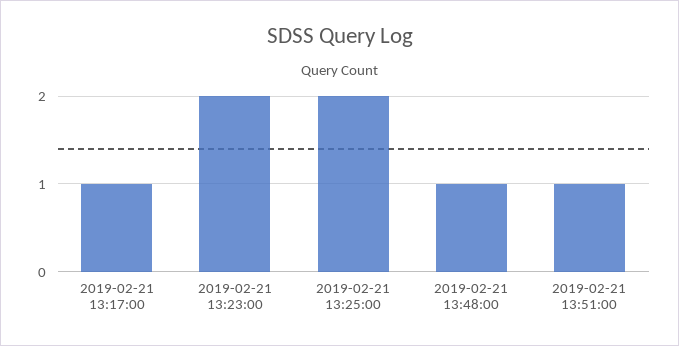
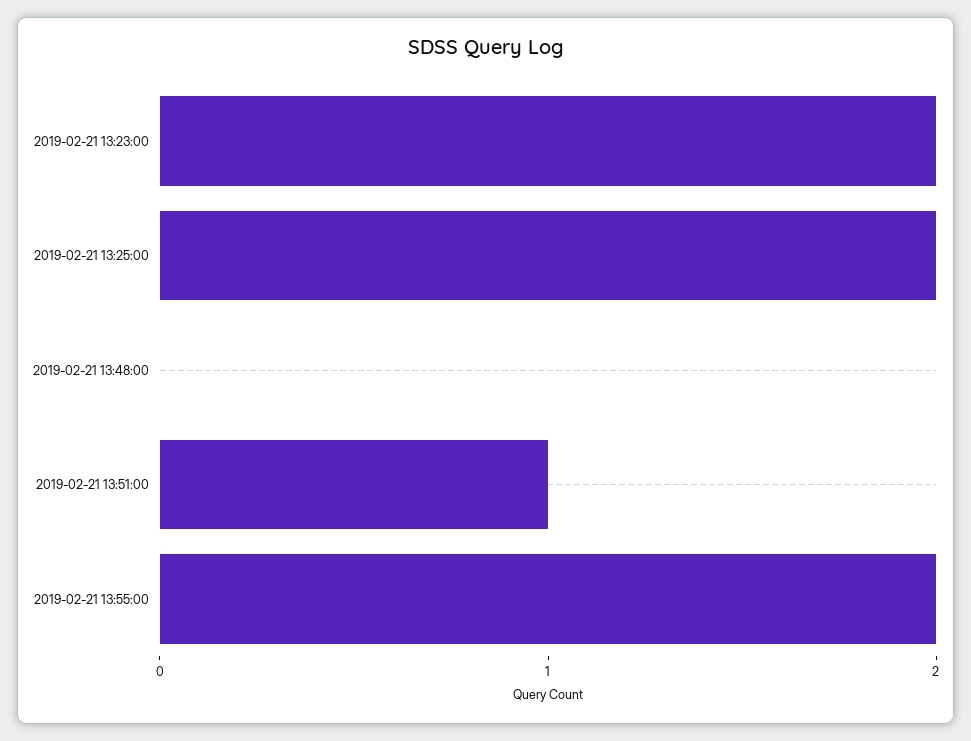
2019-02-21 13:17:00: 1 -> none
2019-02-21 13:48:00: 1 -> 0
2019-02-21 13:55:00: none -> 2

